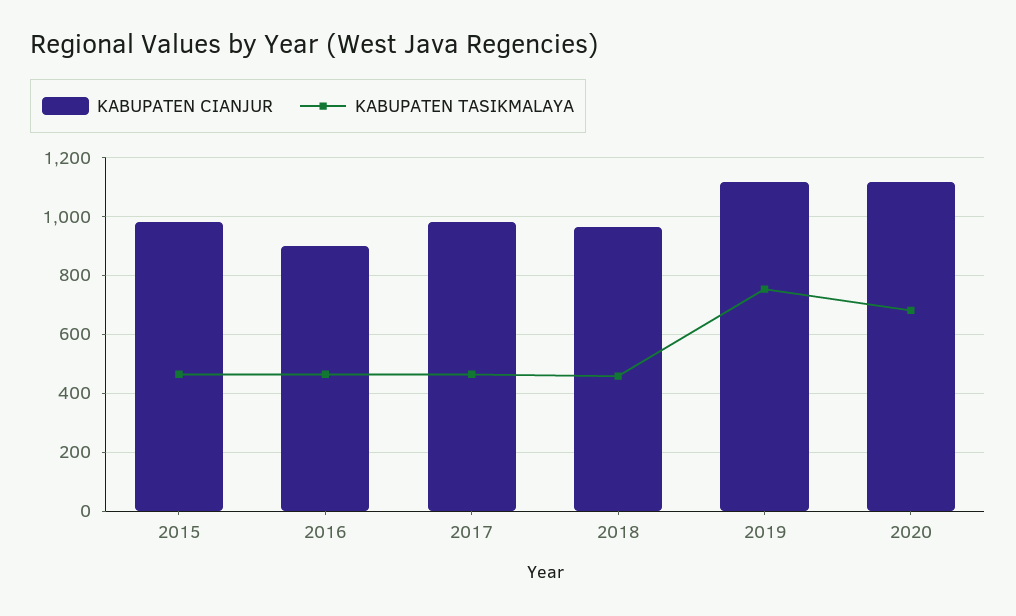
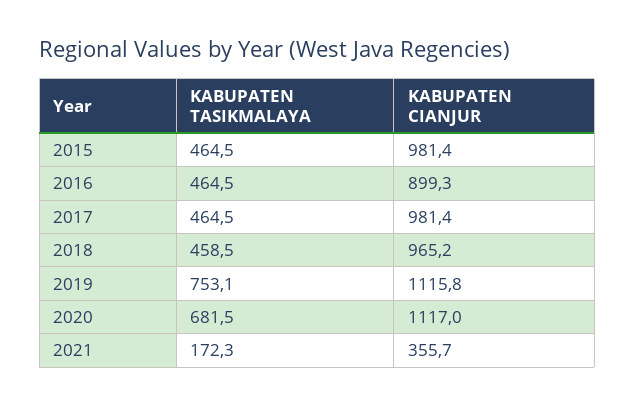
KABUPATEN TASIKMALAYA, 2021: none -> 172.3
KABUPATEN CIANJUR, 2021: none -> 355.7

